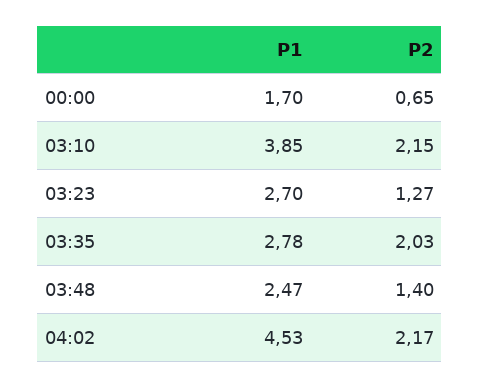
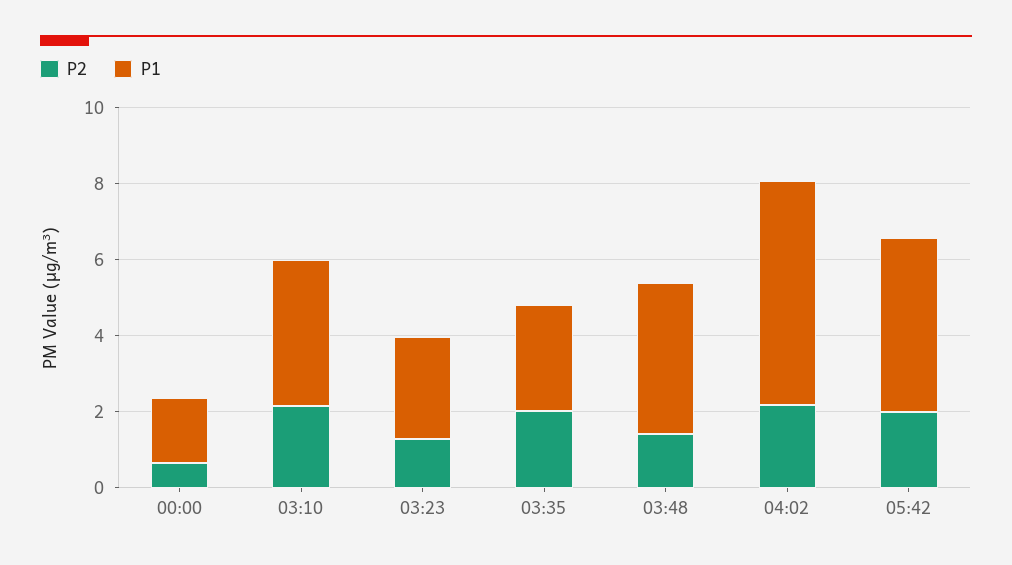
P1, 03:48: 2.47 -> 4
P1, 04:02: 4.53 -> 6
P2, 05:42: none -> 2
P1, 05:42: none -> 4.5

